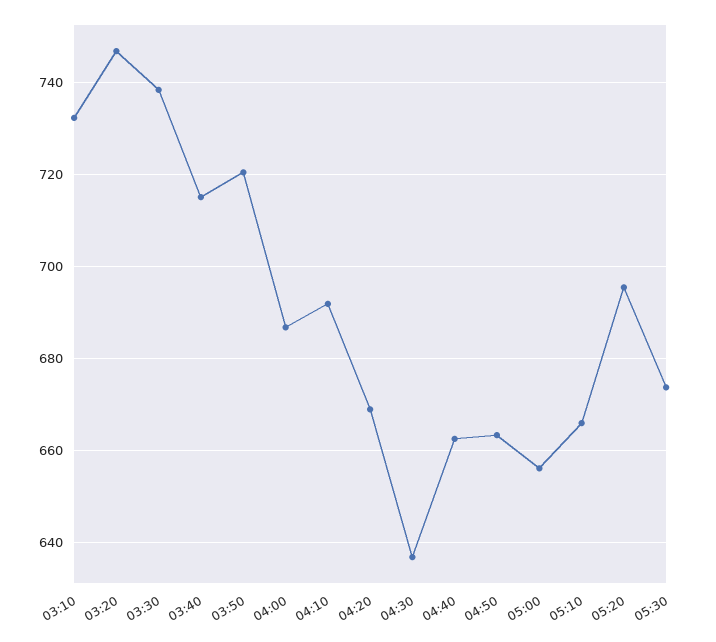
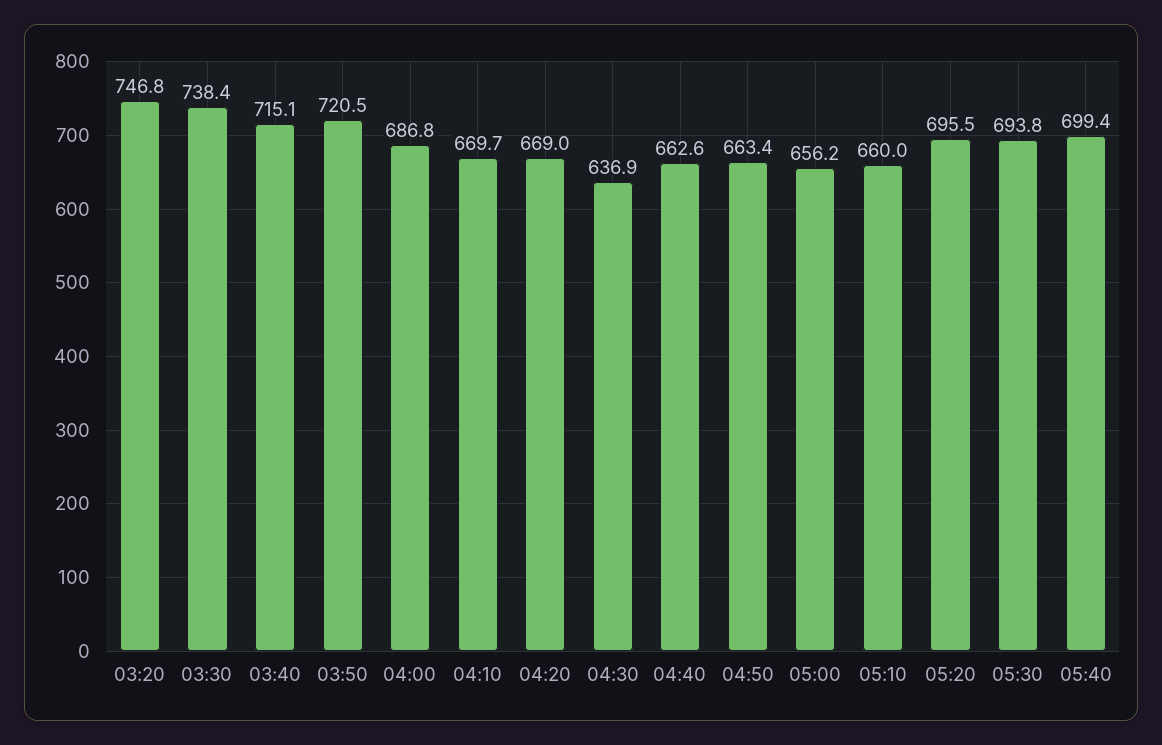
03:10: 732 -> none
04:10: 692 -> 669.7
05:10: 666 -> 660
05:30: 674 -> 693.8
05:40: none -> 699.4

